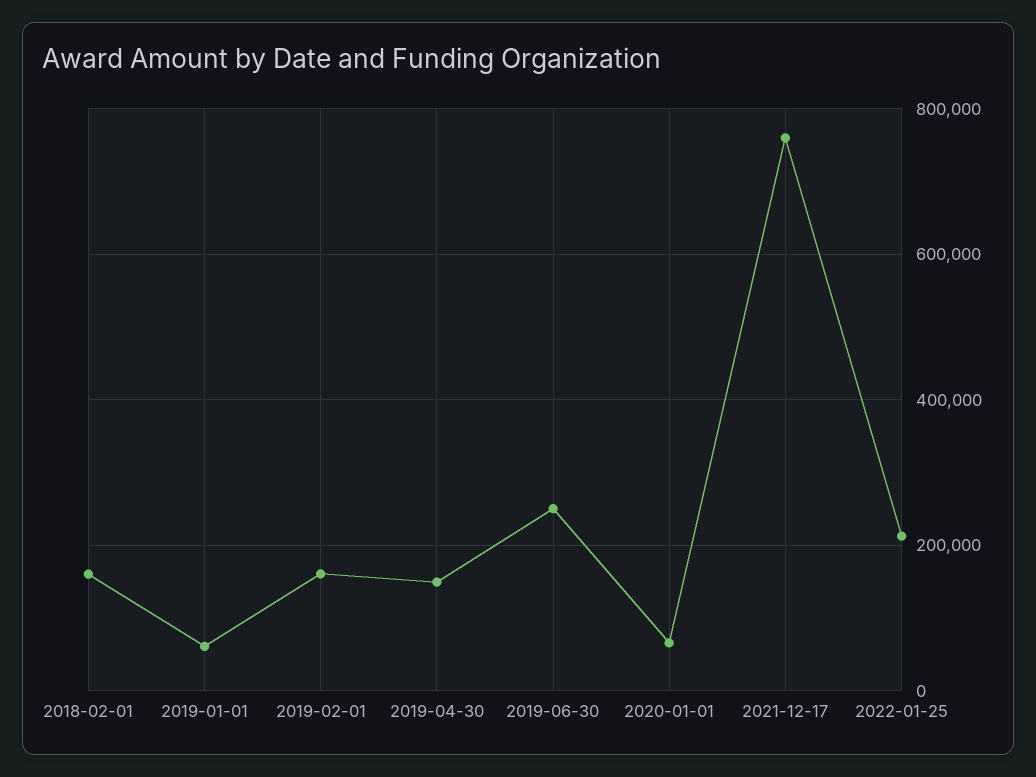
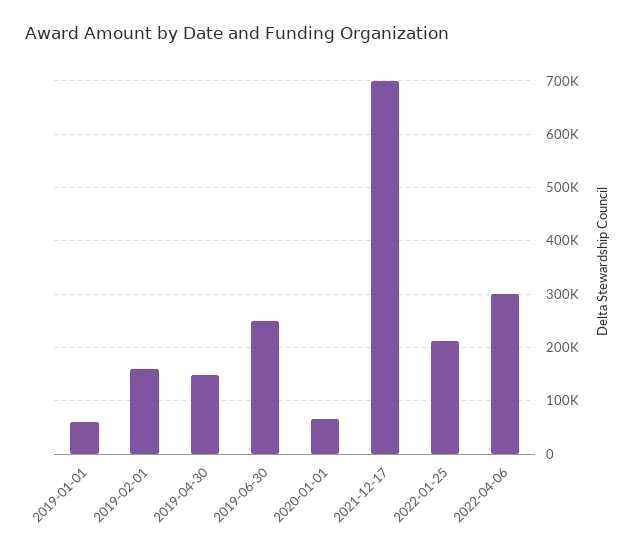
2018-02-01: 160000 -> none
2021-12-17: 760000 -> 700000
2022-04-06: none -> 300000

